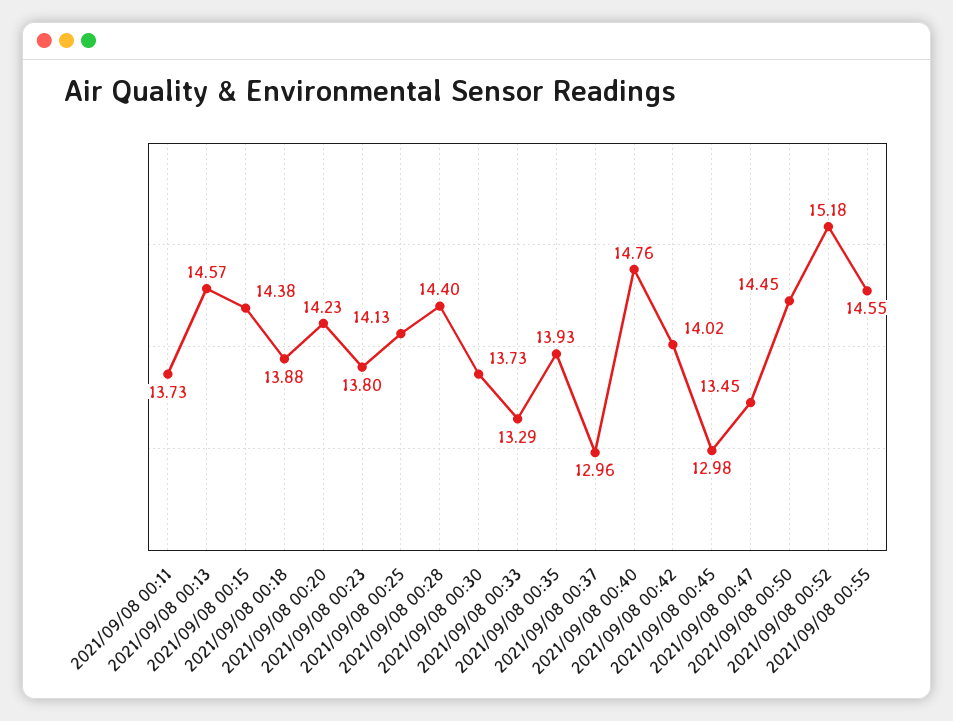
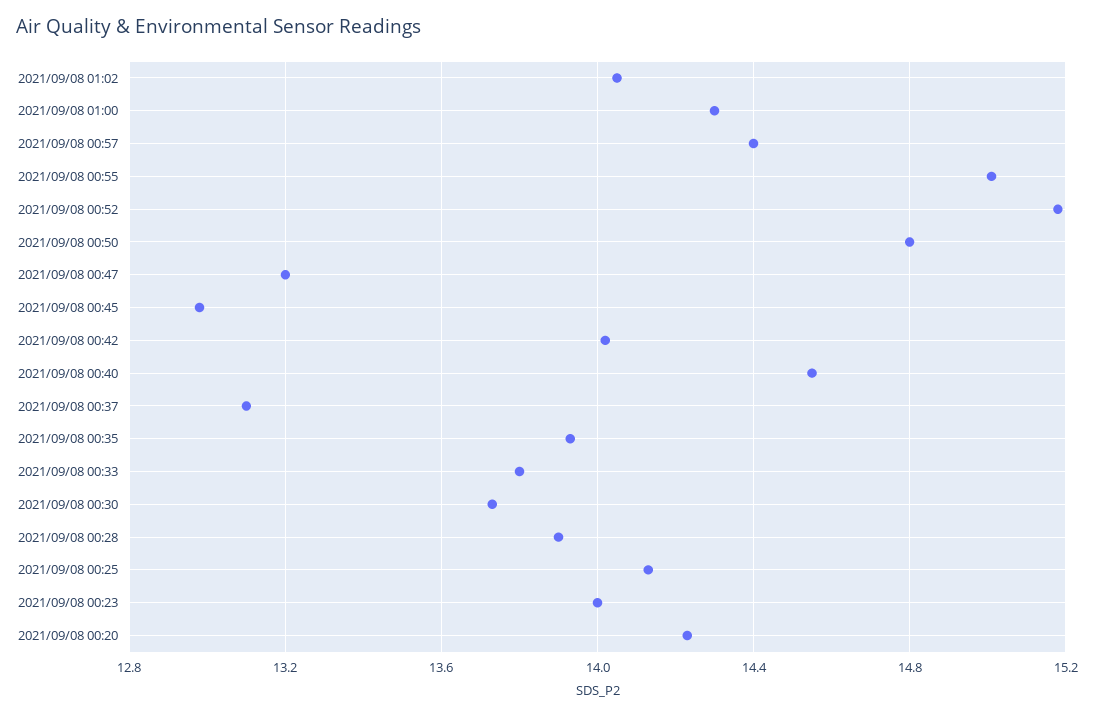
2021/09/08 00:11: 13.73 -> none
2021/09/08 00:13: 14.57 -> none
2021/09/08 00:15: 14.38 -> none
2021/09/08 00:18: 13.88 -> none
2021/09/08 00:23: 13.8 -> 14
2021/09/08 00:28: 14.4 -> 13.9
2021/09/08 00:33: 13.29 -> 13.8
2021/09/08 00:37: 12.96 -> 13.1
2021/09/08 00:40: 14.76 -> 14.55
2021/09/08 00:47: 13.45 -> 13.2
2021/09/08 00:50: 14.45 -> 14.8
2021/09/08 00:55: 14.55 -> 15
2021/09/08 01:02: none -> 14.05
2021/09/08 01:00: none -> 14.3
2021/09/08 00:57: none -> 14.4

